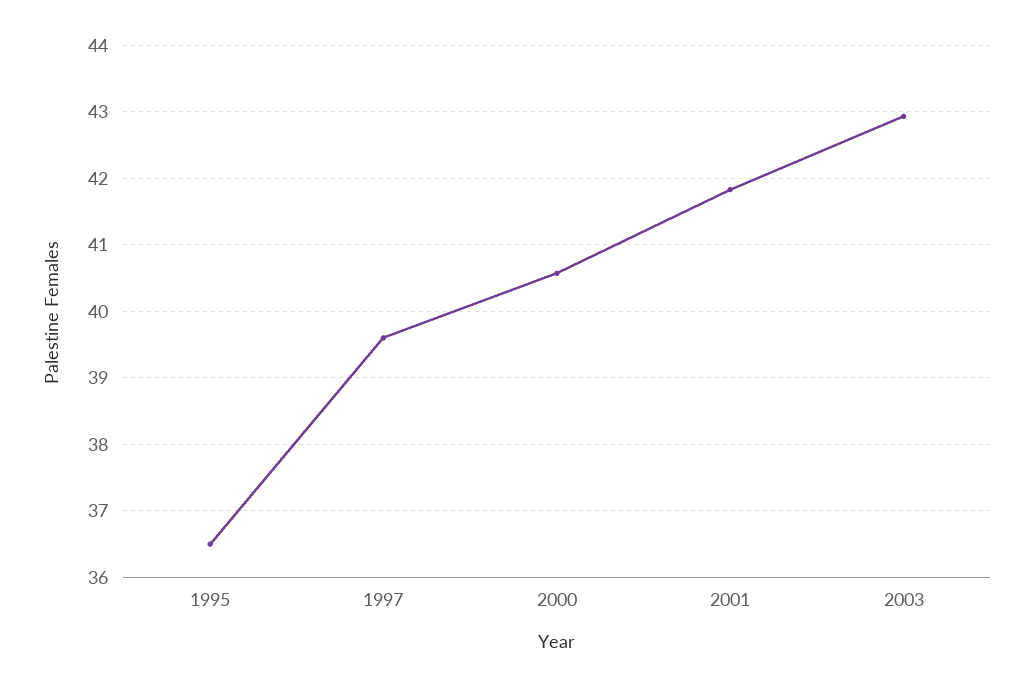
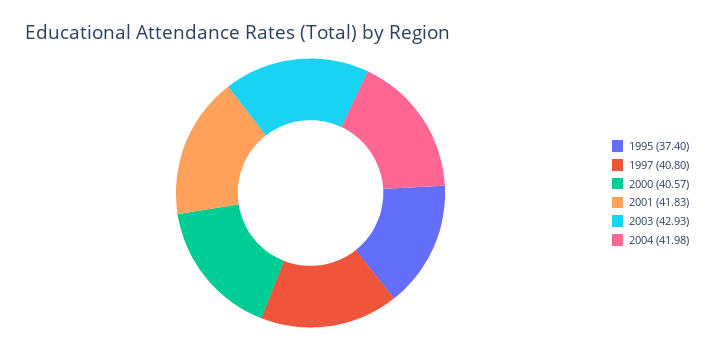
1995: 36.5 -> 37.4
1997: 39.6 -> 40.8
2004: none -> 41.98

